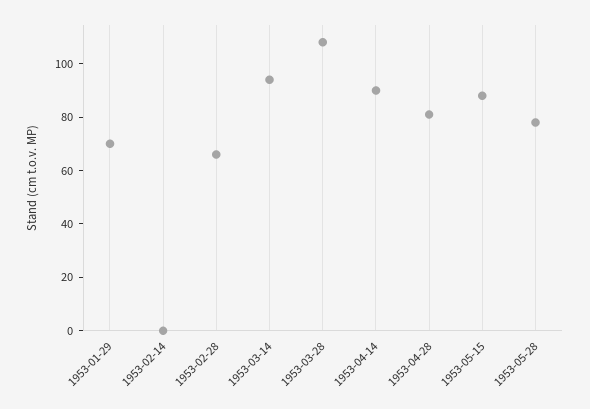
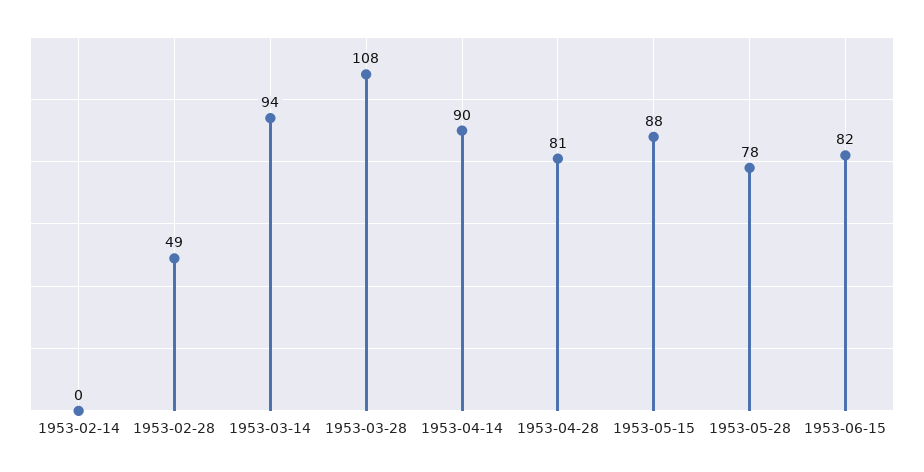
1953-01-29: 70 -> none
1953-02-28: 65 -> 49
1953-06-15: none -> 82

